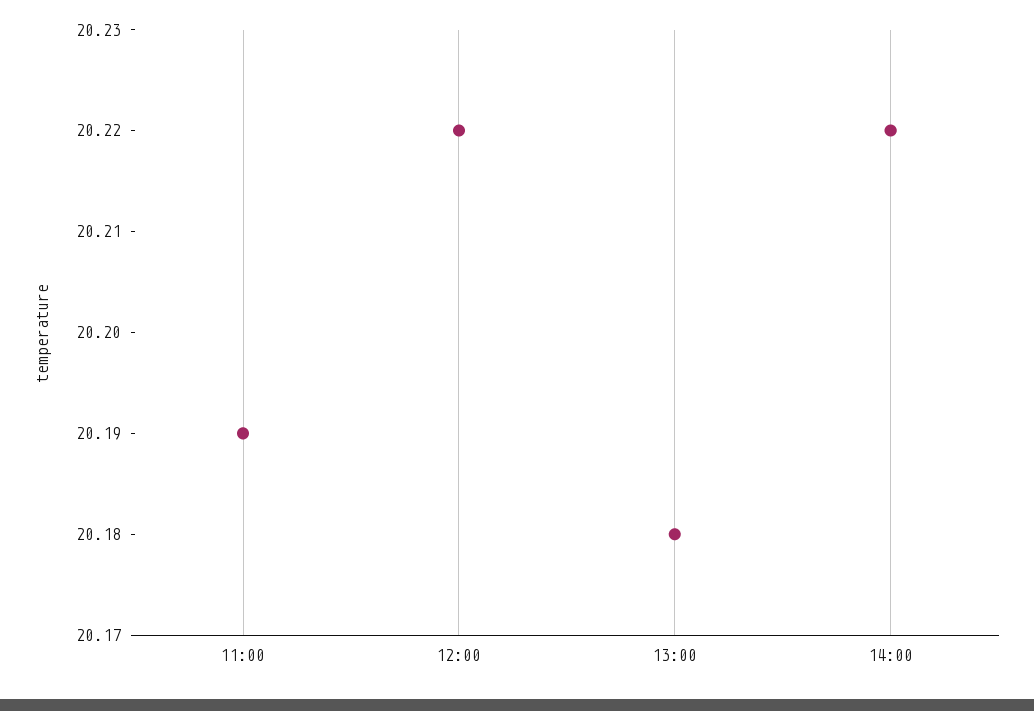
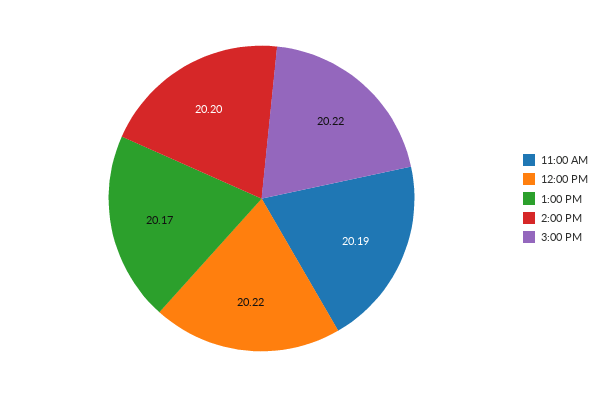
13:00: 20.18 -> 20.17
14:00: 20.22 -> 20.2
3:00 PM: none -> 20.22

